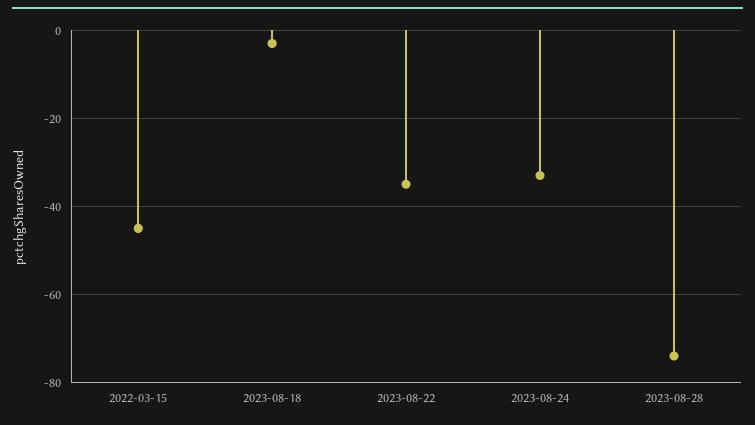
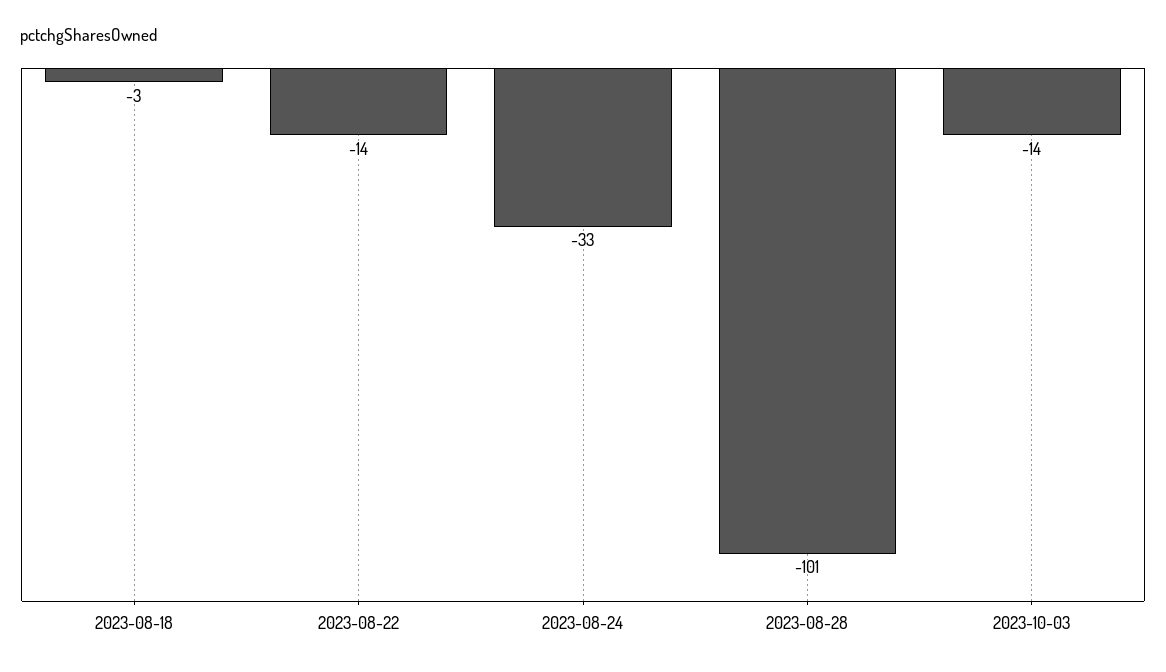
2022-03-15: -45 -> none
2023-08-22: -35 -> -14
2023-08-28: -75 -> -101
2023-10-03: none -> -14

